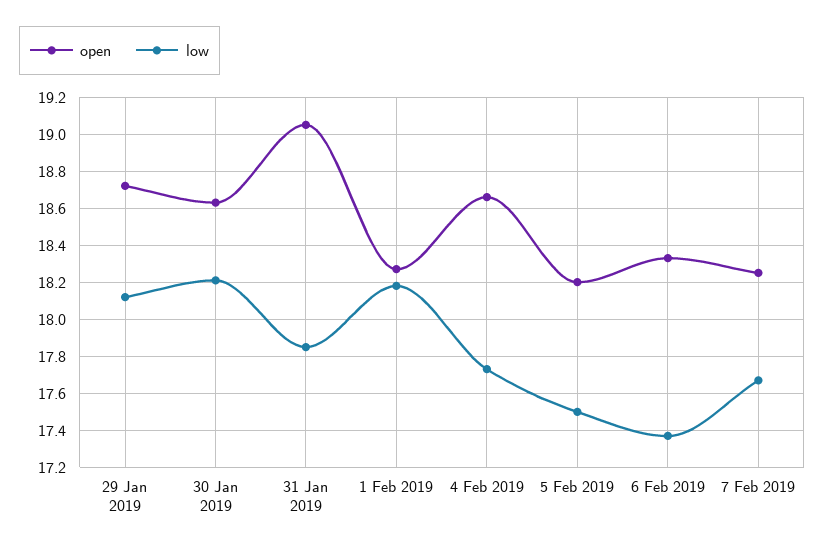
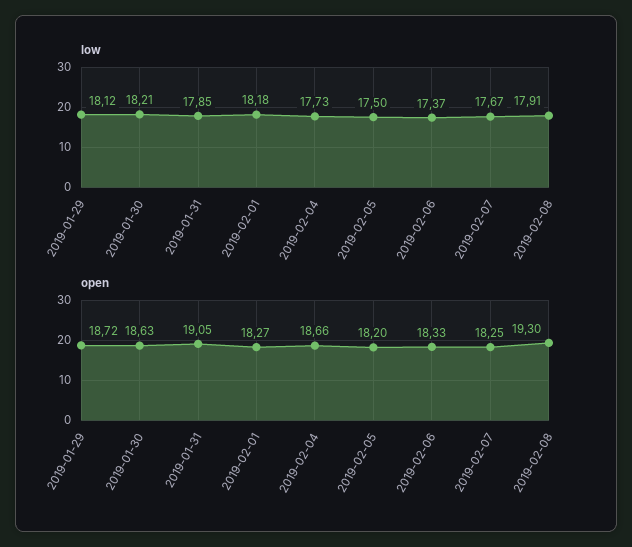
low, 2019-02-08: none -> 17.91
open, 2019-02-08: none -> 19.3

